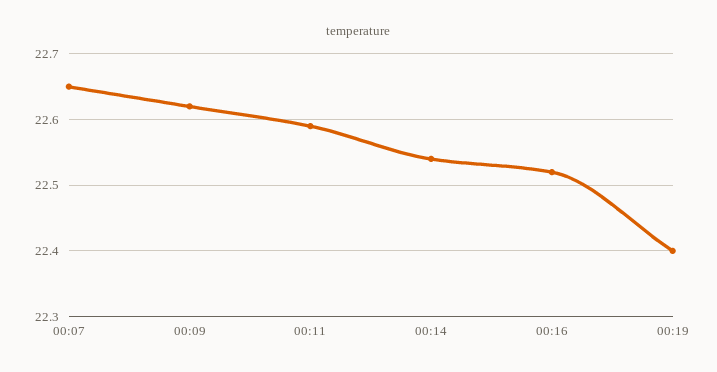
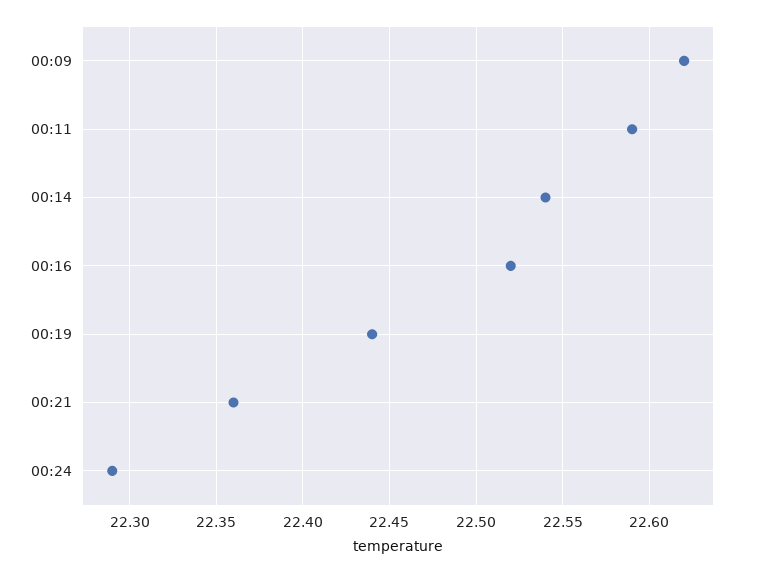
00:07: 22.65 -> none
00:19: 22.4 -> 22.44
00:21: none -> 22.36
00:24: none -> 22.29

